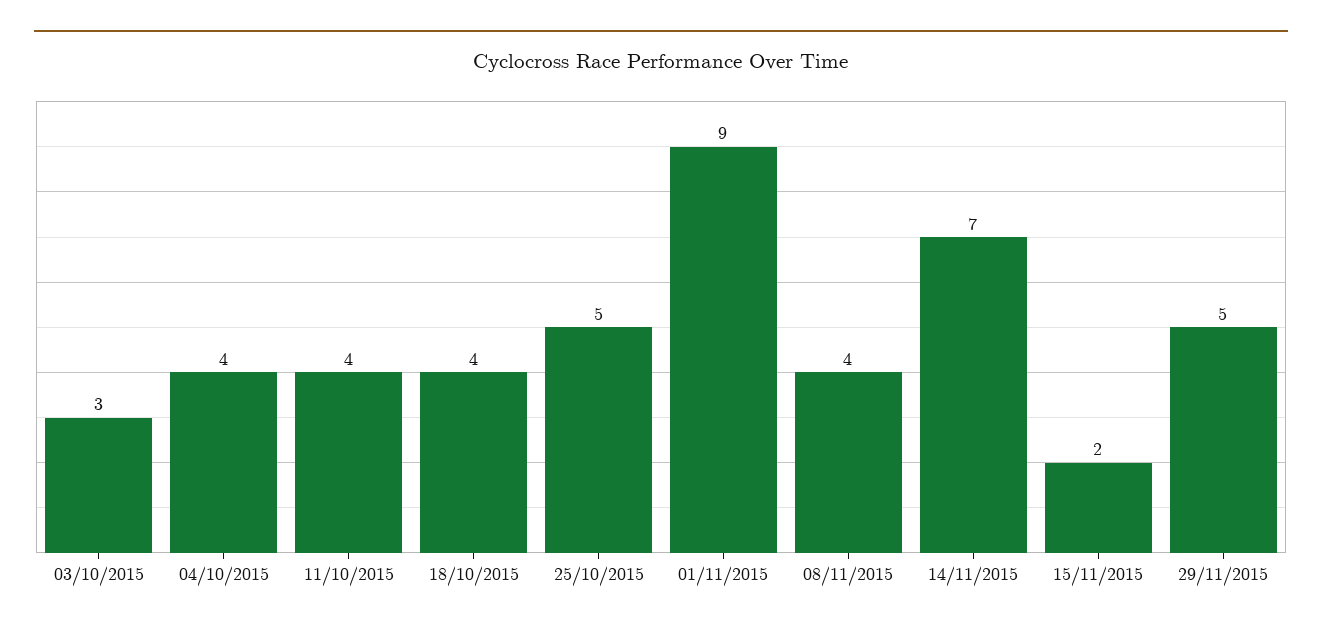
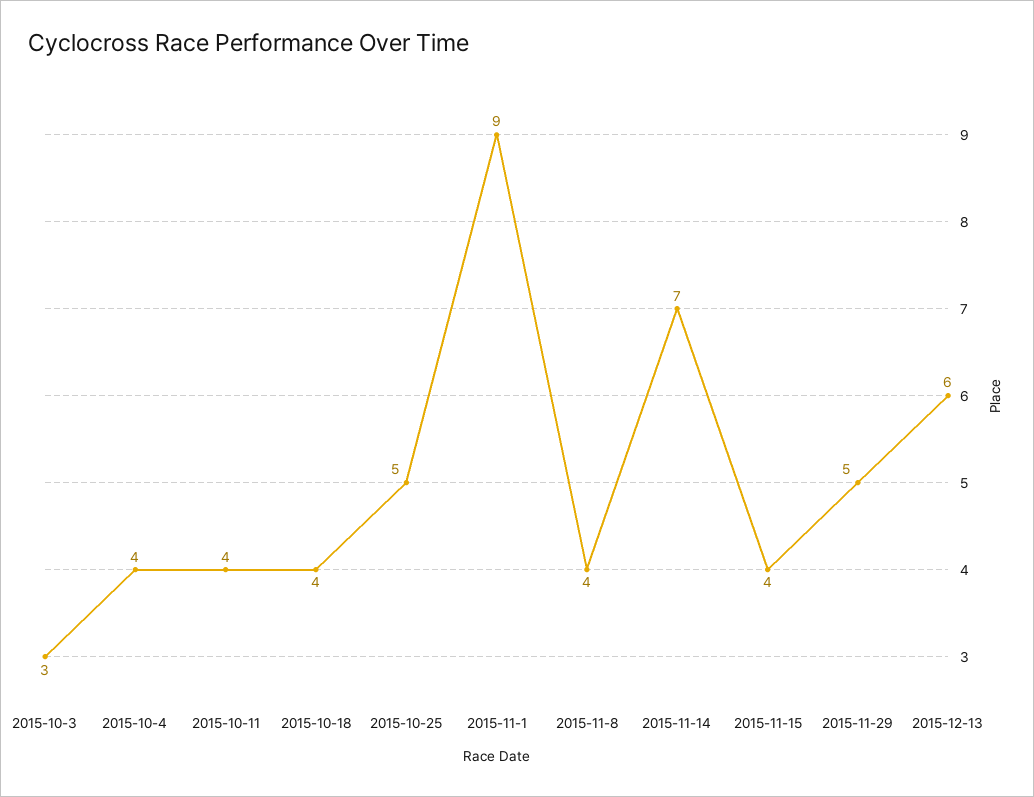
15/11/2015: 2 -> 4
2015-12-13: none -> 6

